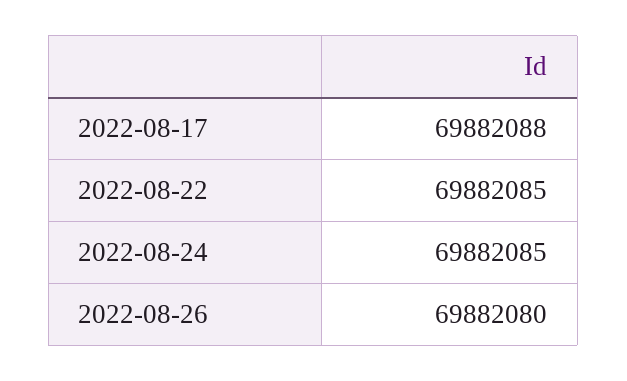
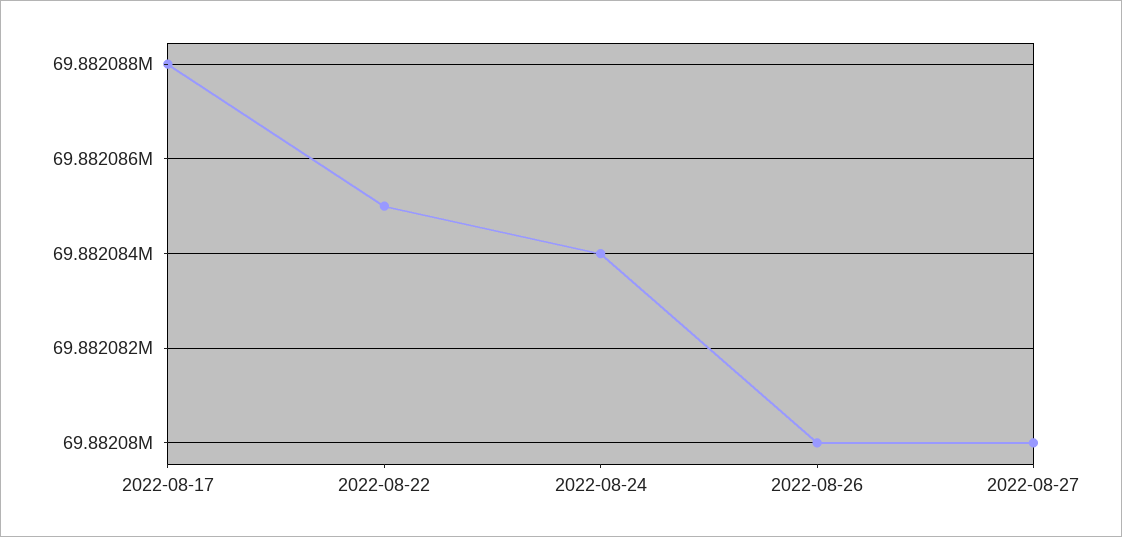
2022-08-24: 69882085 -> 69882084
2022-08-27: none -> 69882080

